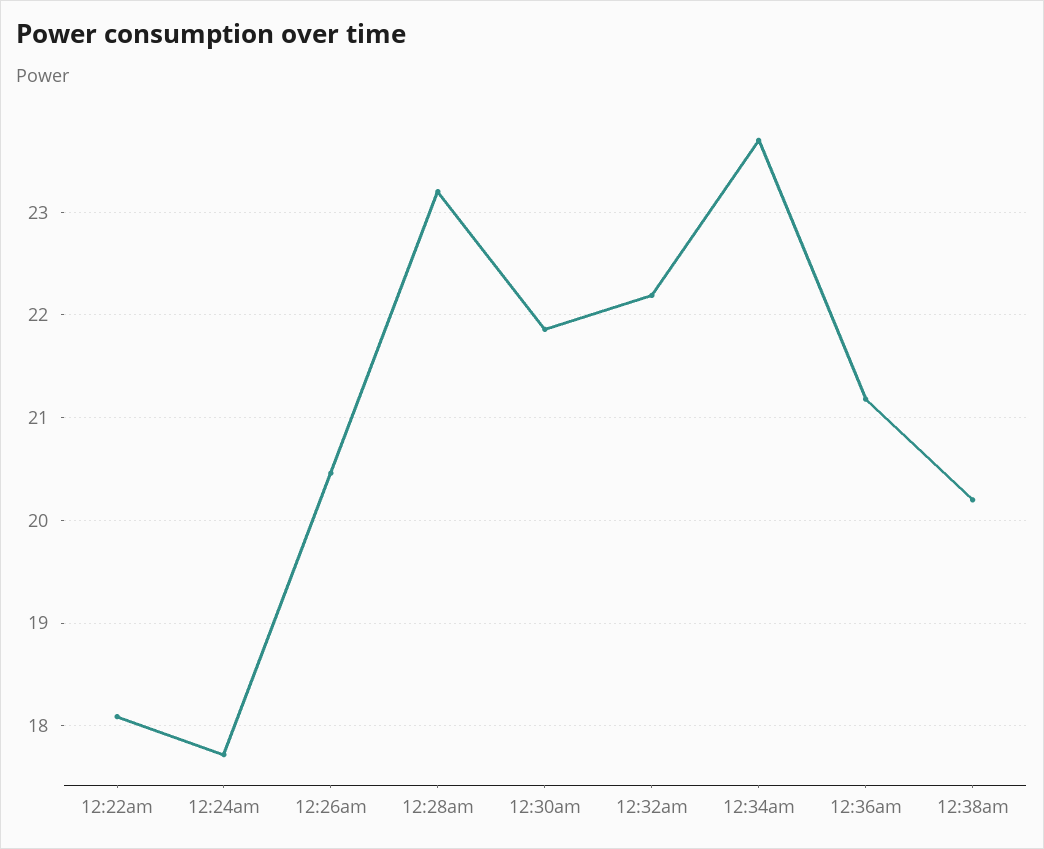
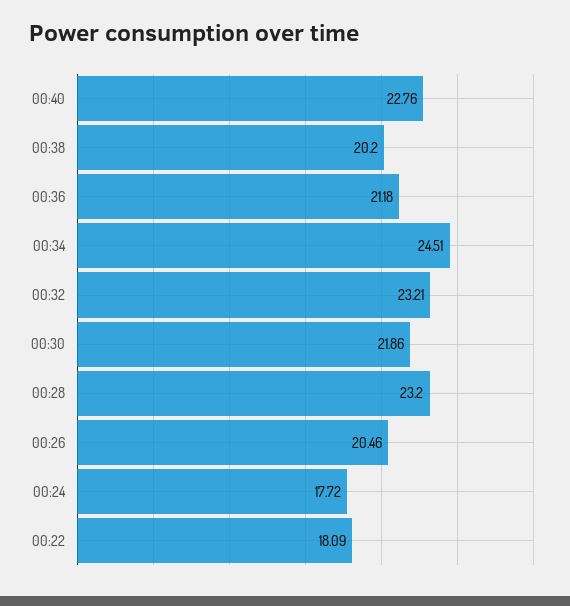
12:32am: 22.2 -> 23.21
12:34am: 23.7 -> 24.51
00:40: none -> 22.76

